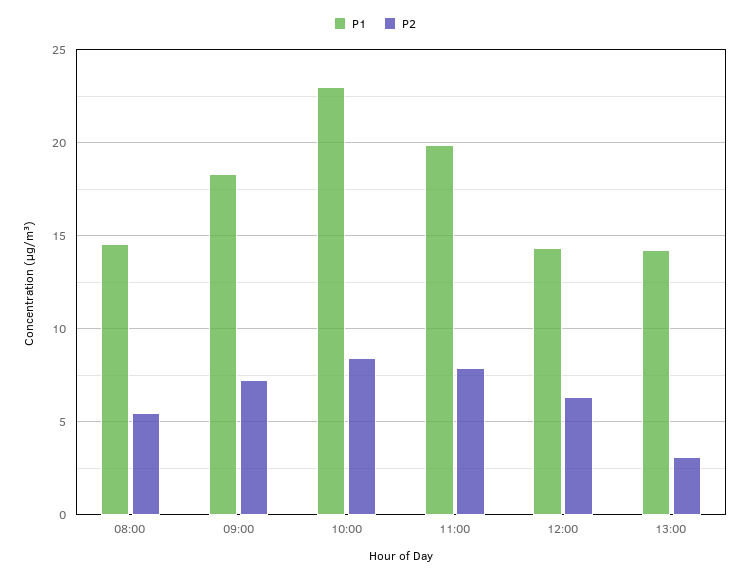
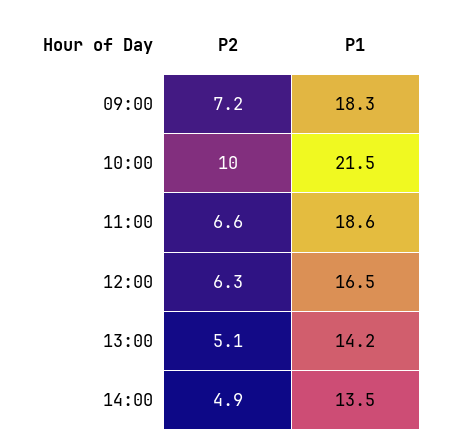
P1, 08:00: 14.5 -> none
P2, 08:00: 5.5 -> none
P1, 10:00: 23 -> 21.5
P2, 10:00: 8.5 -> 10
P1, 11:00: 20 -> 18.6
P2, 11:00: 8 -> 6.6
P1, 12:00: 14.5 -> 16.5
P2, 13:00: 3 -> 5.1
P2, 14:00: none -> 4.9
P1, 14:00: none -> 13.5

